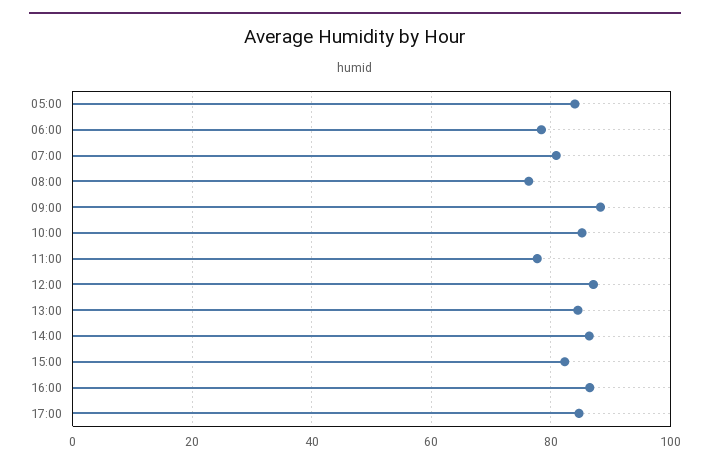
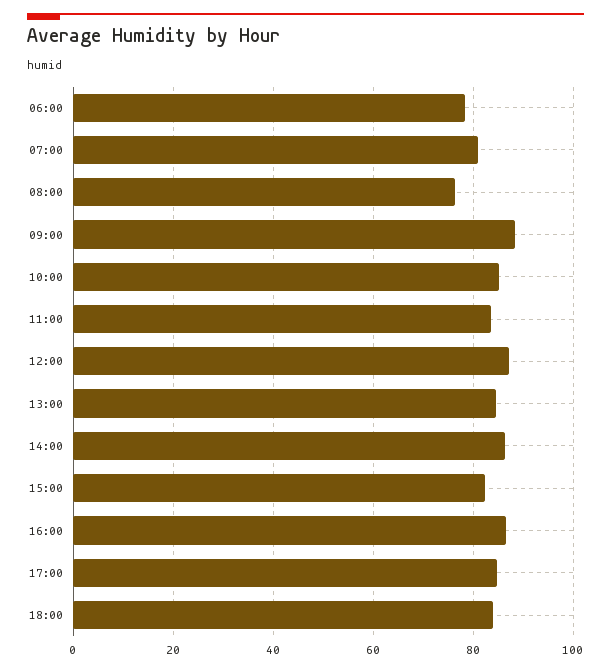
05:00: 84 -> none
11:00: 78 -> 84
18:00: none -> 84

